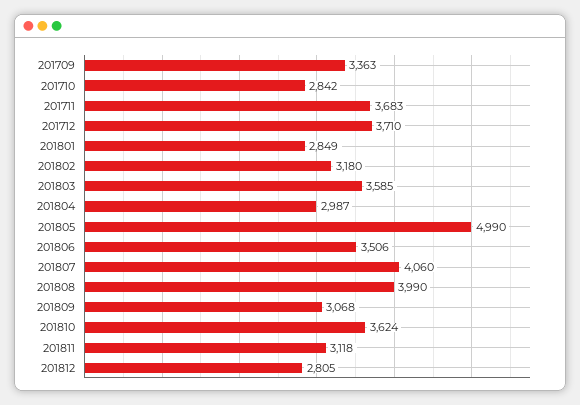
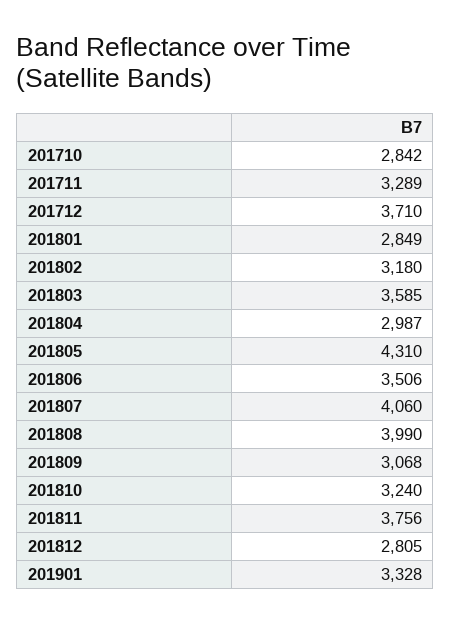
201709: 3363 -> none
201711: 3683 -> 3289
201805: 4990 -> 4310
201810: 3624 -> 3240
201811: 3118 -> 3756
201901: none -> 3328

